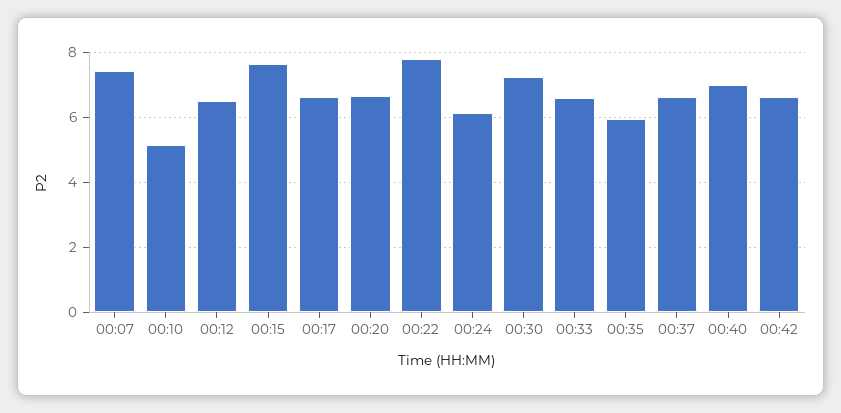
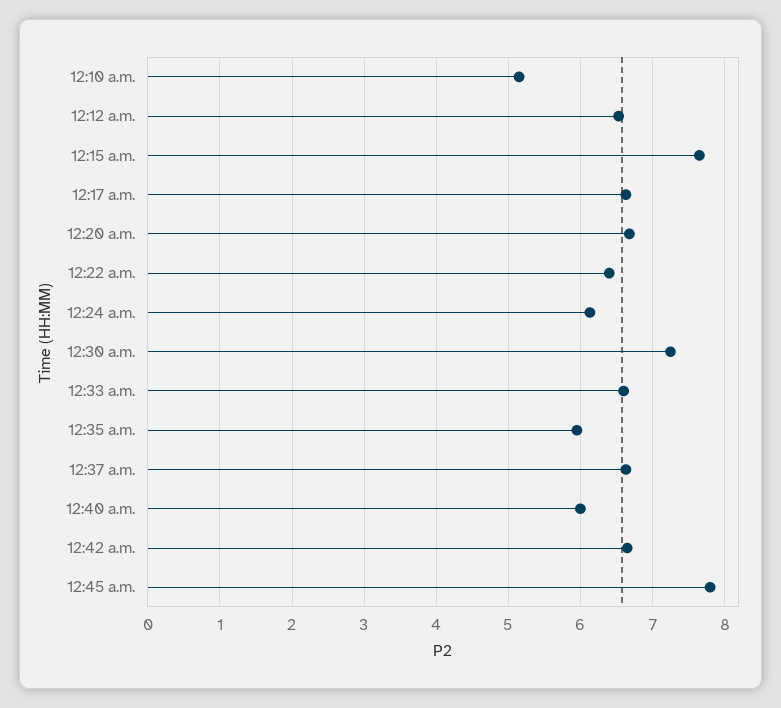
00:07: 7.4 -> none
00:22: 7.8 -> 6.4
00:40: 7 -> 6
12:45 a.m.: none -> 7.8

